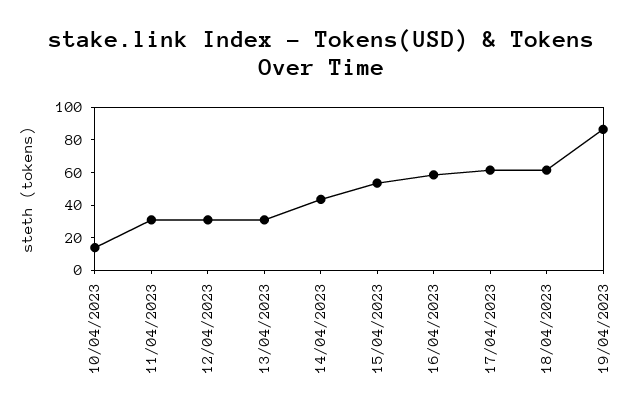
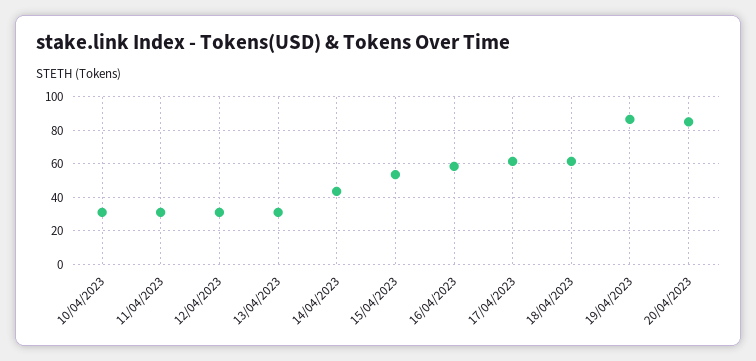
10/04/2023: 15 -> 30
20/04/2023: none -> 85

